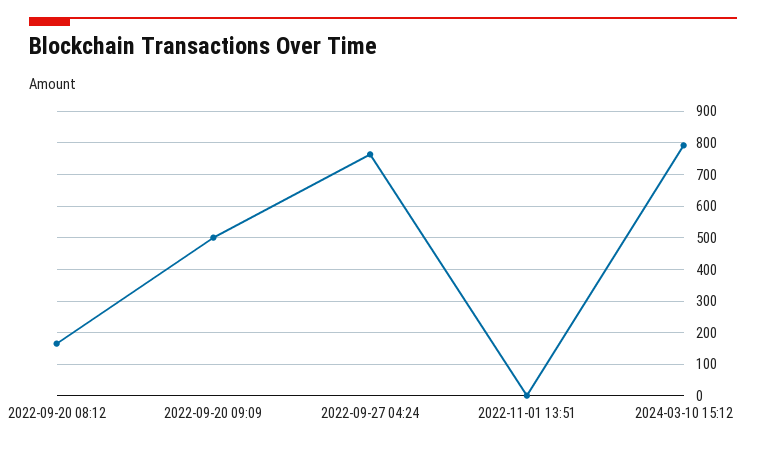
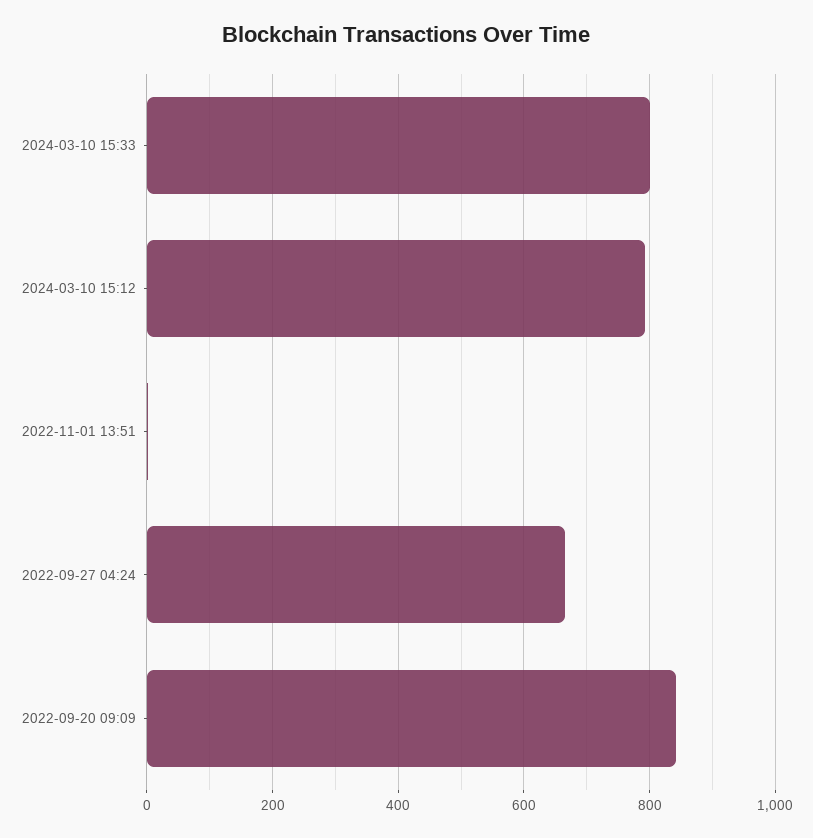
2022-09-20 08:12: 160 -> none
2022-09-20 09:09: 500 -> 840
2022-09-27 04:24: 760 -> 660
2024-03-10 15:33: none -> 800

